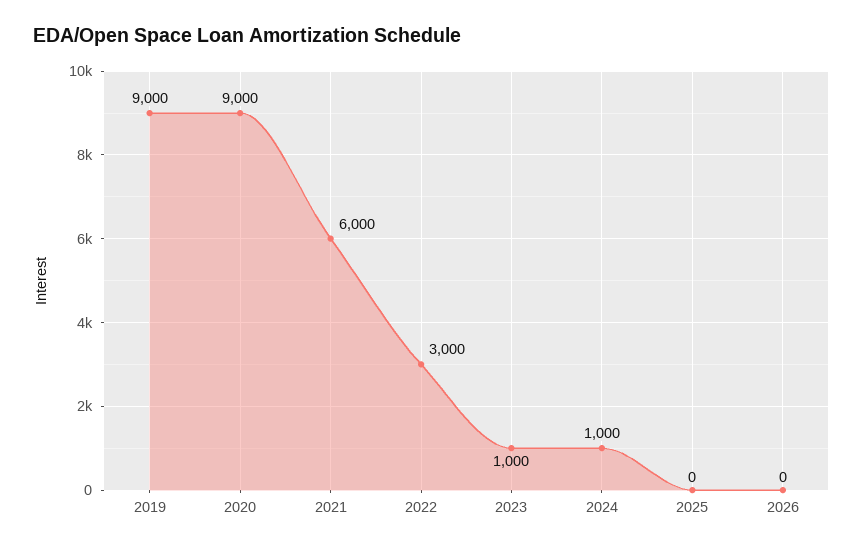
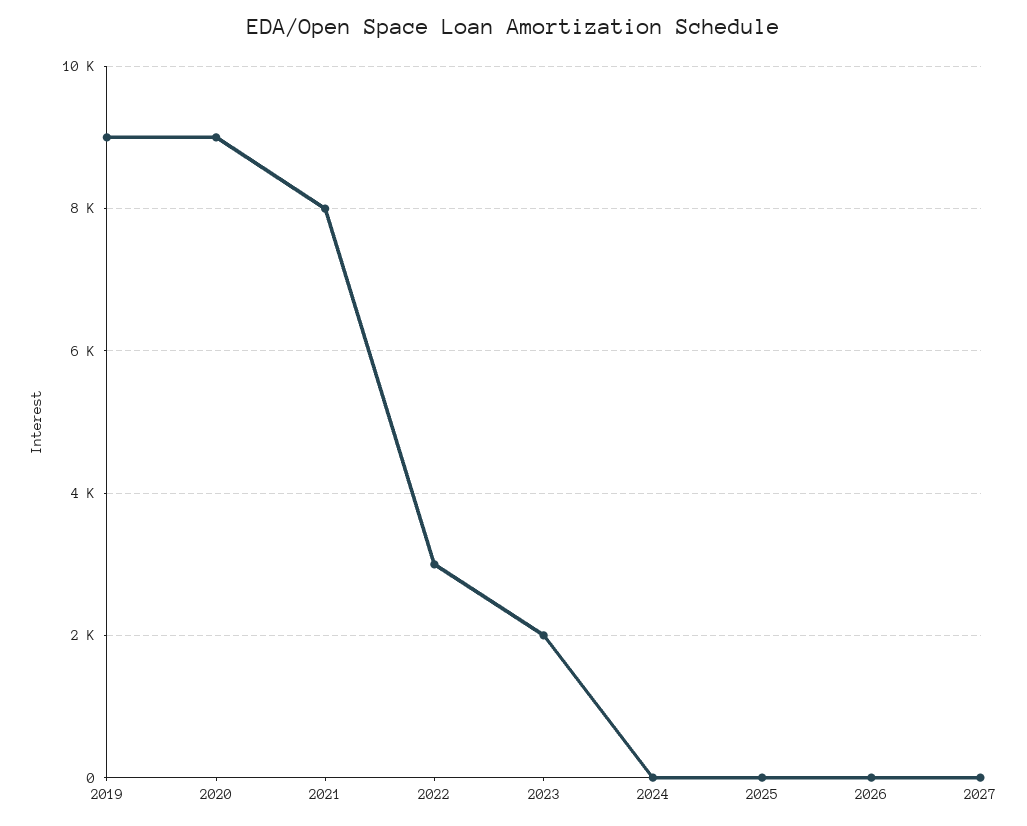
2021: 6000 -> 8000
2023: 1000 -> 2000
2024: 1000 -> 0
2027: none -> 0

